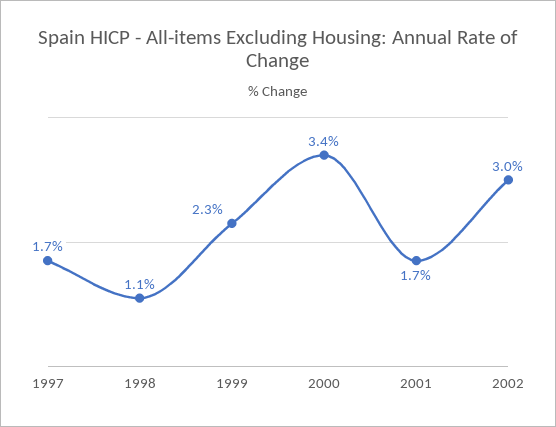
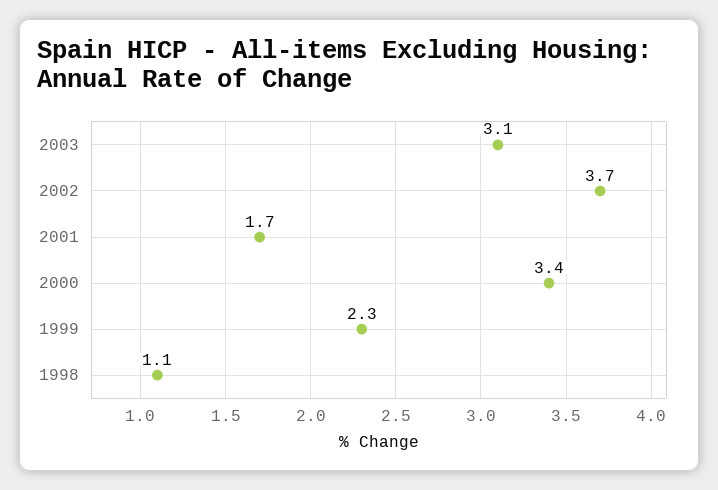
1997: 1.7 -> none
2002: 3 -> 3.7
2003: none -> 3.1

